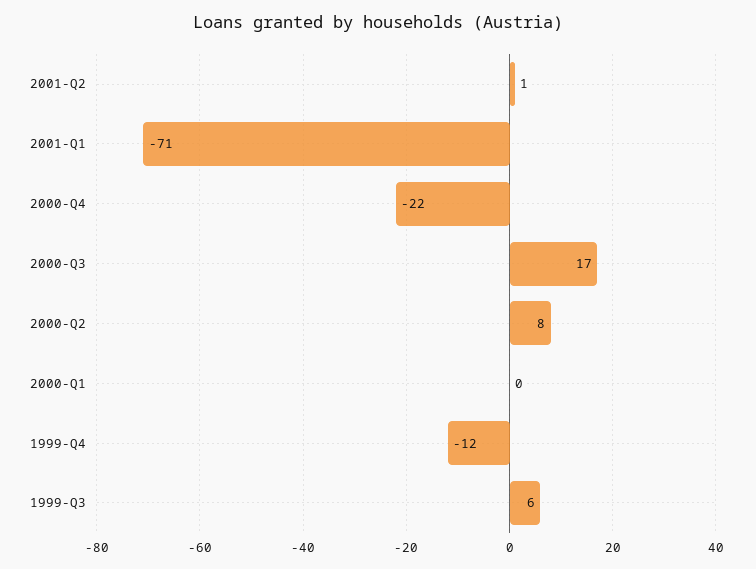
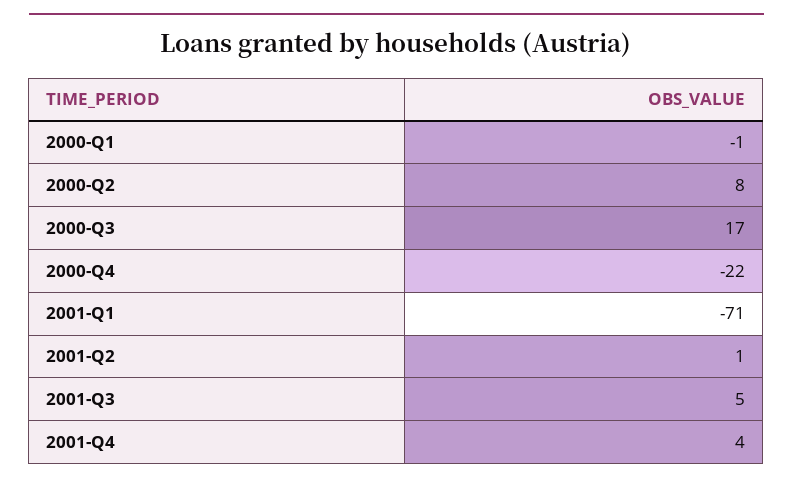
2000-Q1: 0 -> -1
1999-Q4: -12 -> none
1999-Q3: 6 -> none
2001-Q3: none -> 5
2001-Q4: none -> 4

